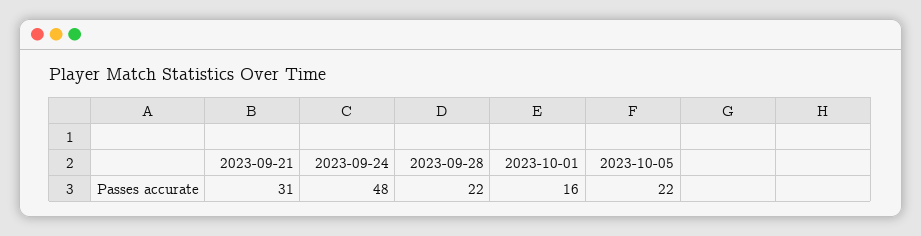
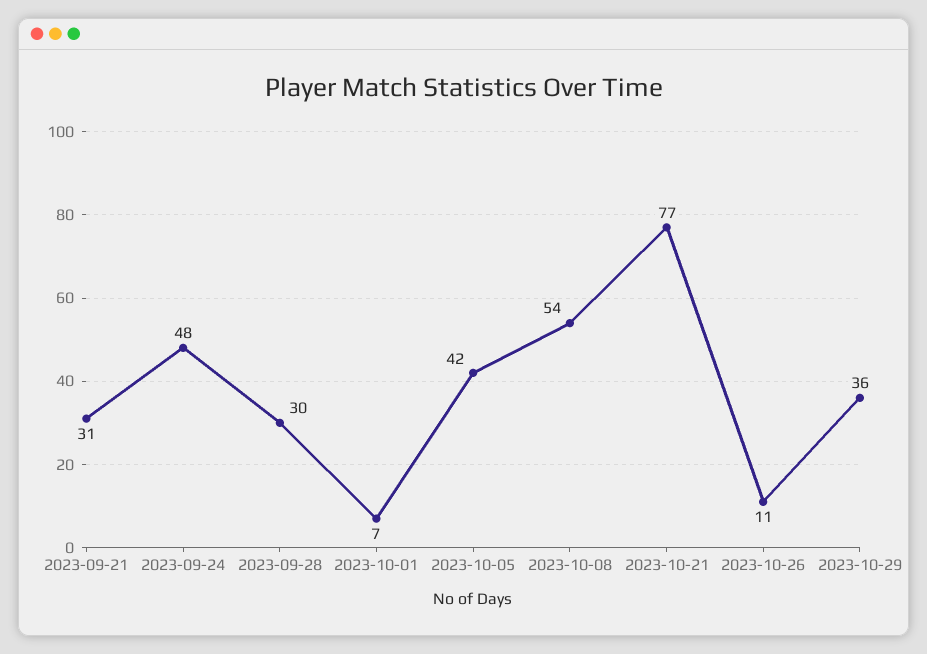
2023-09-28: 22 -> 30
2023-10-01: 16 -> 7
2023-10-05: 22 -> 42
2023-10-08: none -> 54
2023-10-21: none -> 77
2023-10-26: none -> 11
2023-10-29: none -> 36

